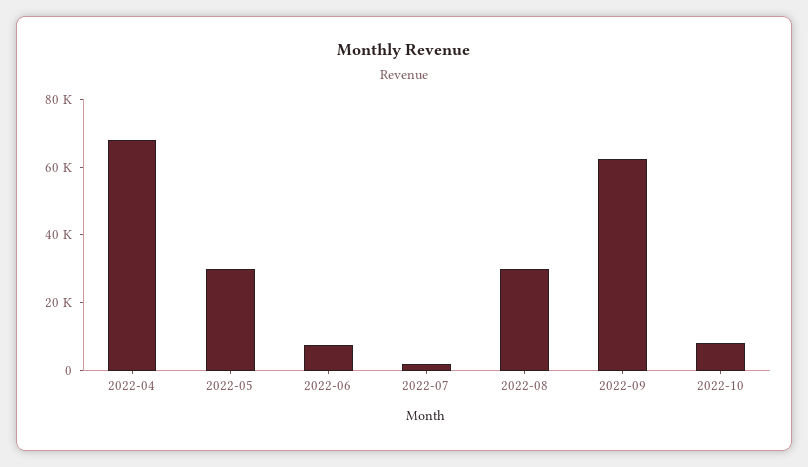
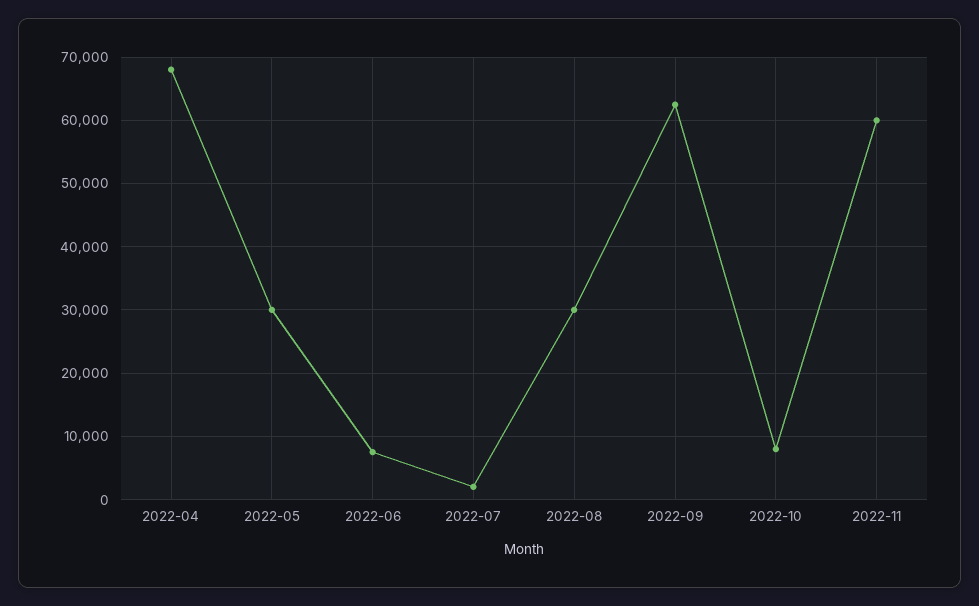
2022-11: none -> 60000

